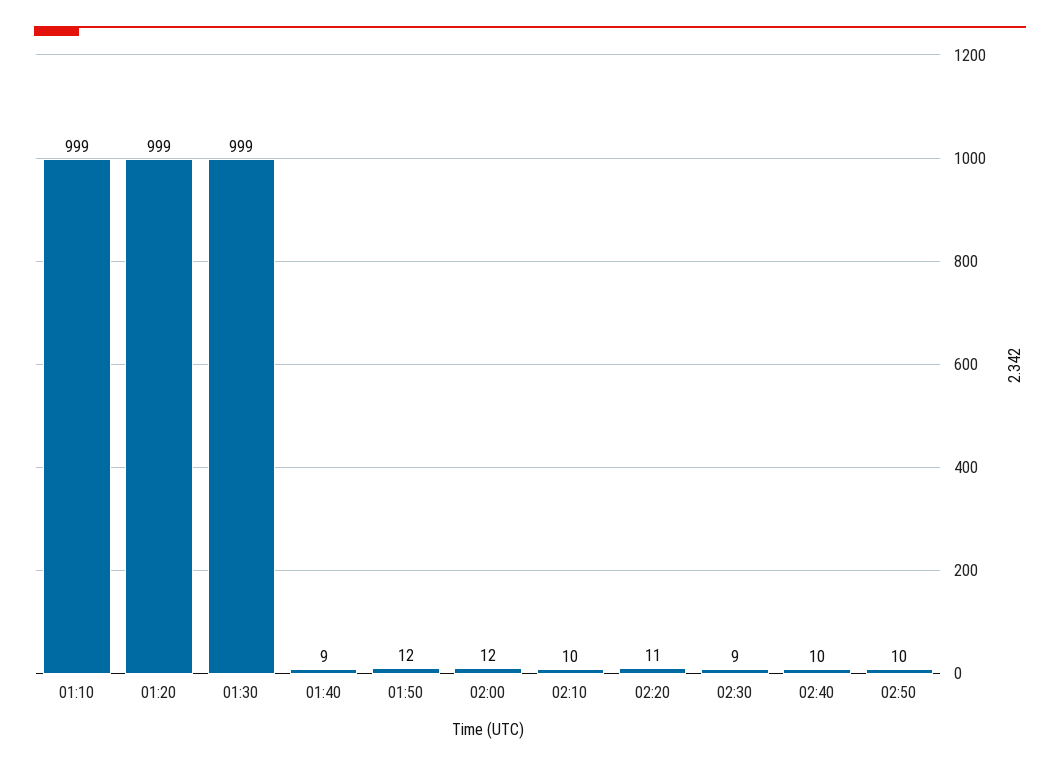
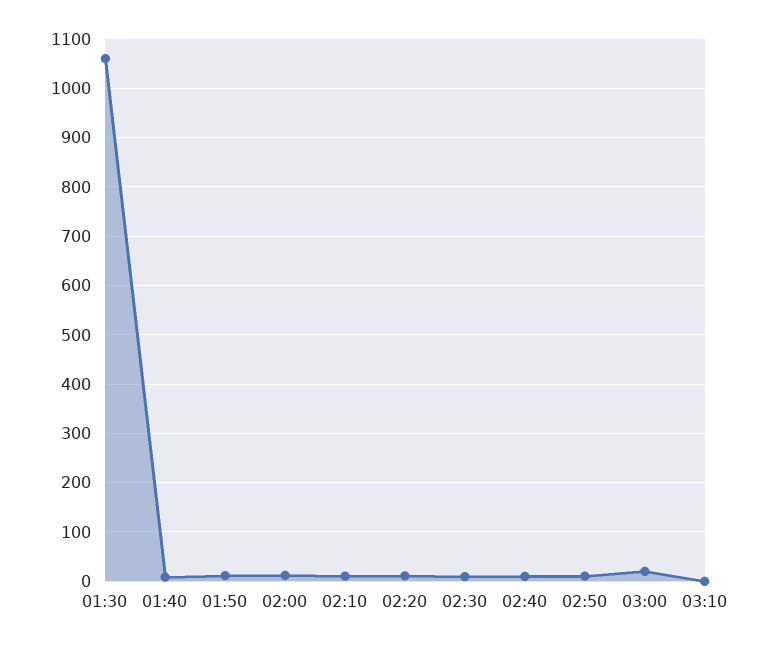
01:10: 999 -> none
01:20: 999 -> none
01:30: 999 -> 1060
03:00: none -> 20
03:10: none -> 0

